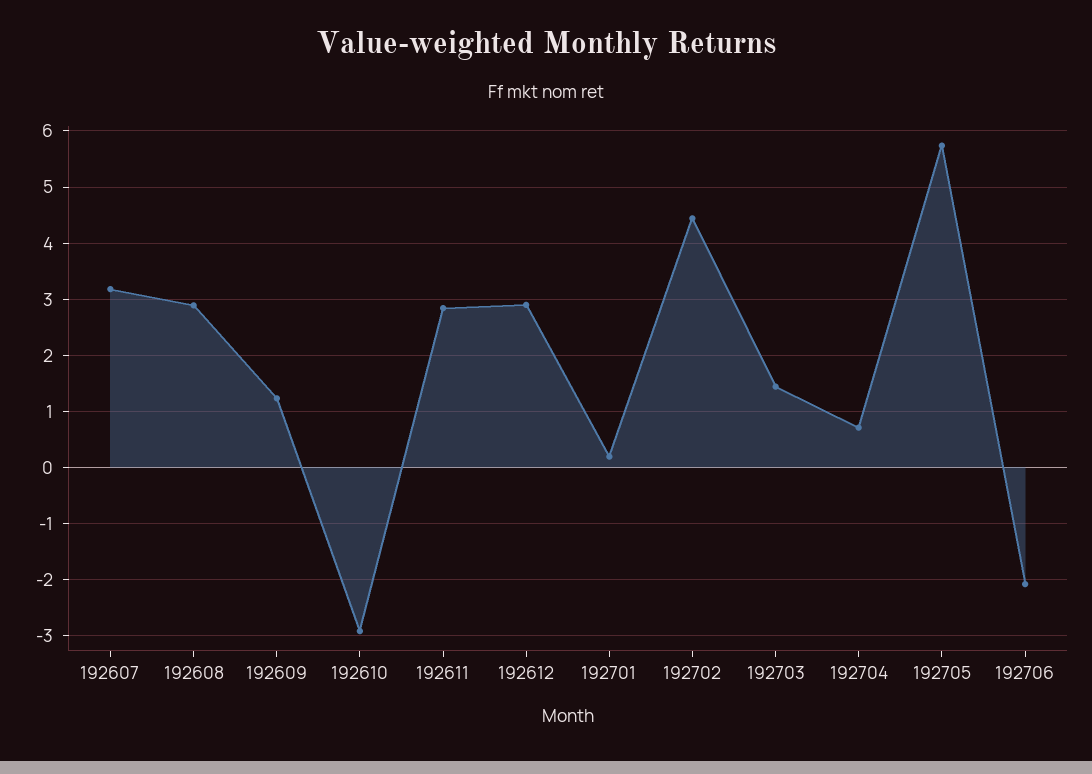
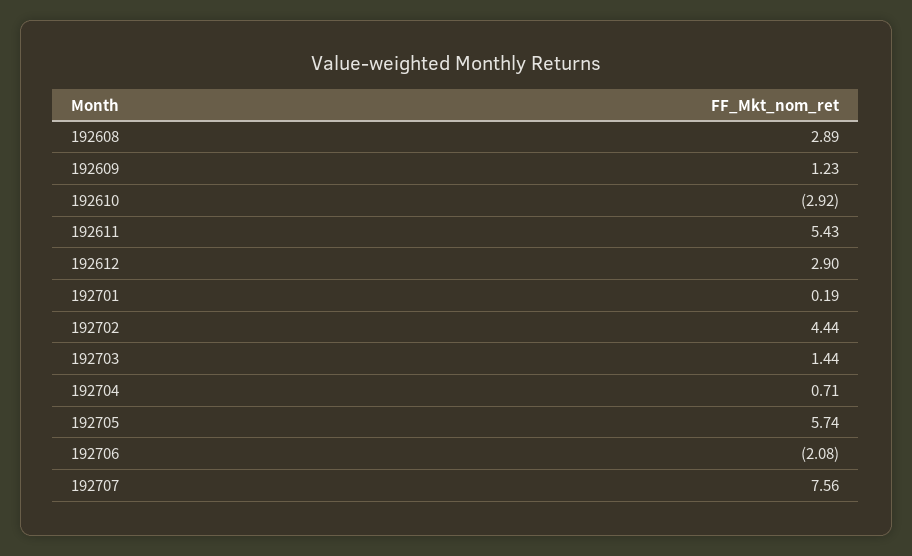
192607: 3.2 -> none
192611: 2.8 -> 5.43
192707: none -> 7.56

